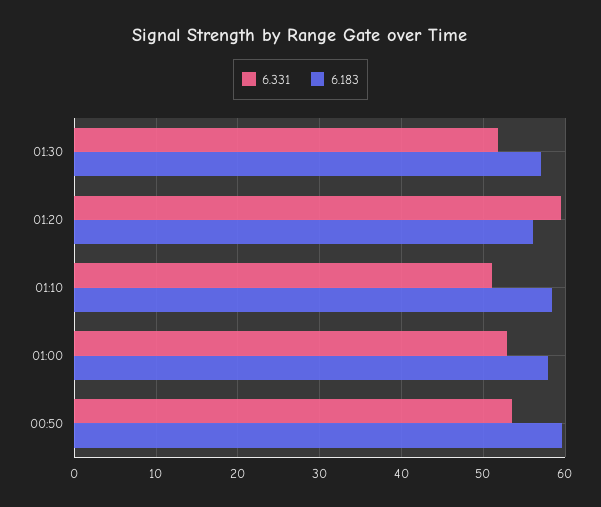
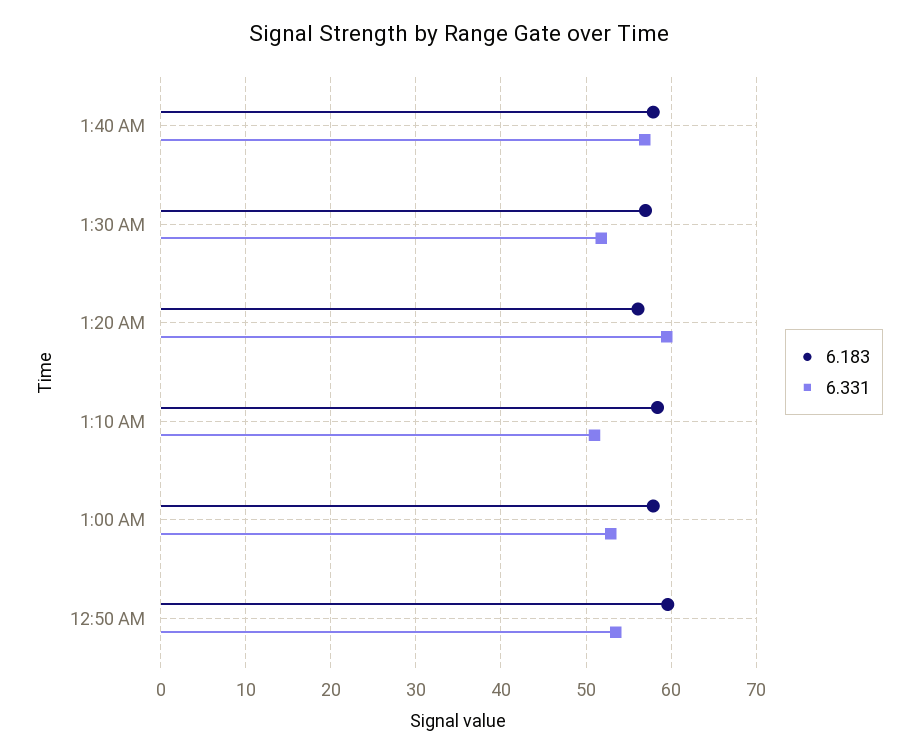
6.183, 1:40 AM: none -> 58
6.331, 1:40 AM: none -> 57

